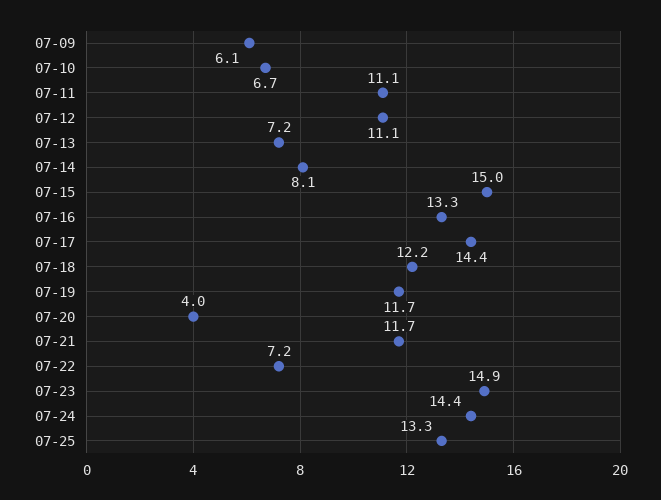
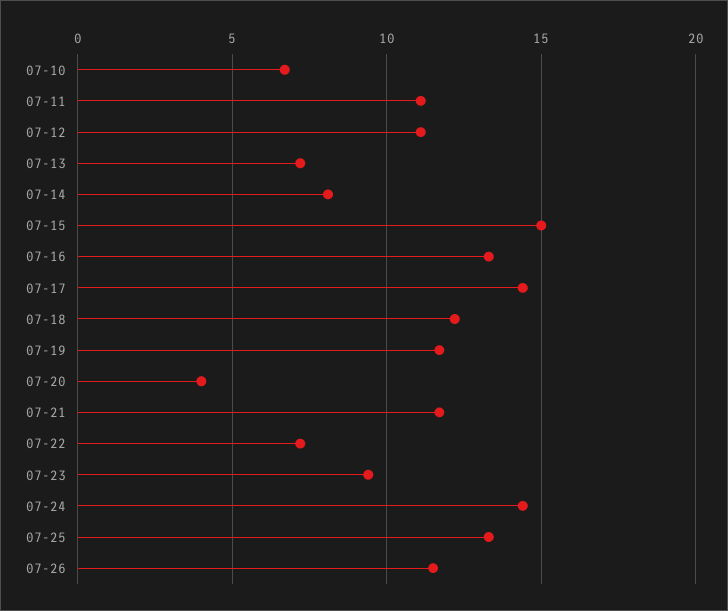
07-09: 6.1 -> none
07-23: 14.9 -> 9.5
07-26: none -> 11.5

